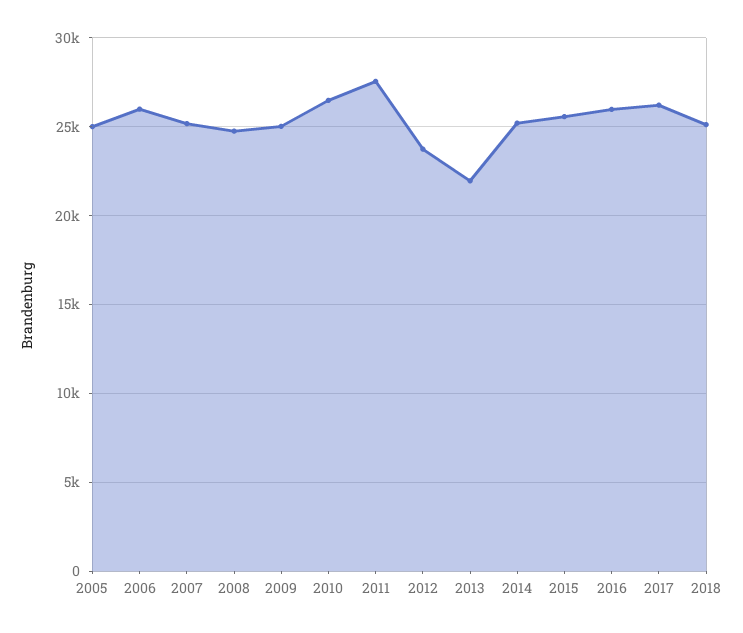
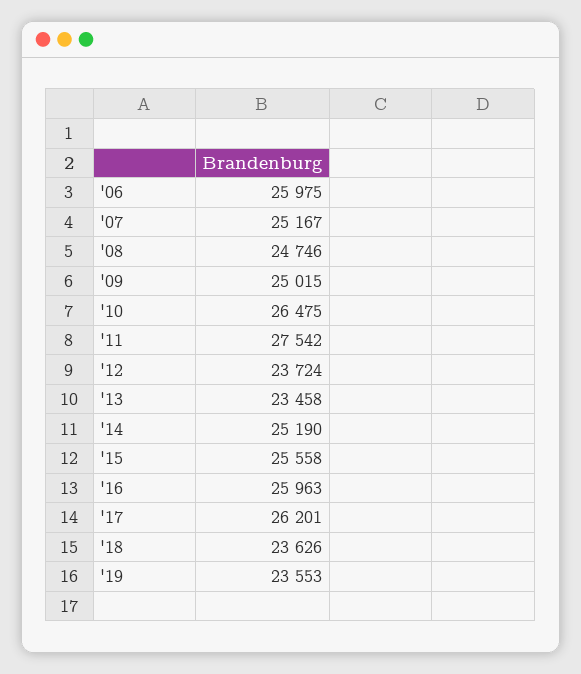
2005: 25000 -> none
2013: 22000 -> 23458
2018: 25000 -> 23626
'19: none -> 23553

